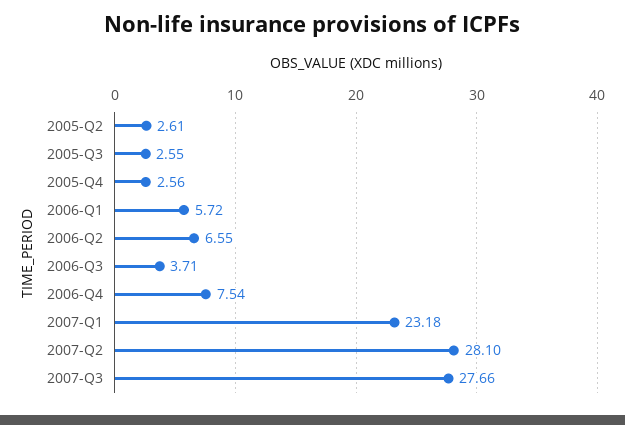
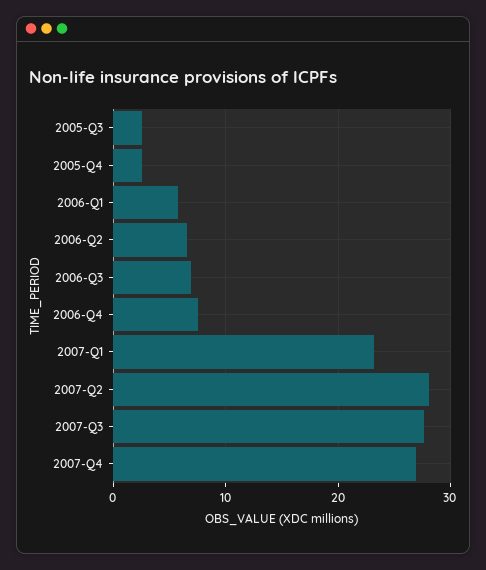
2005-Q2: 2.61 -> none
2006-Q3: 3.71 -> 7
2007-Q4: none -> 27

